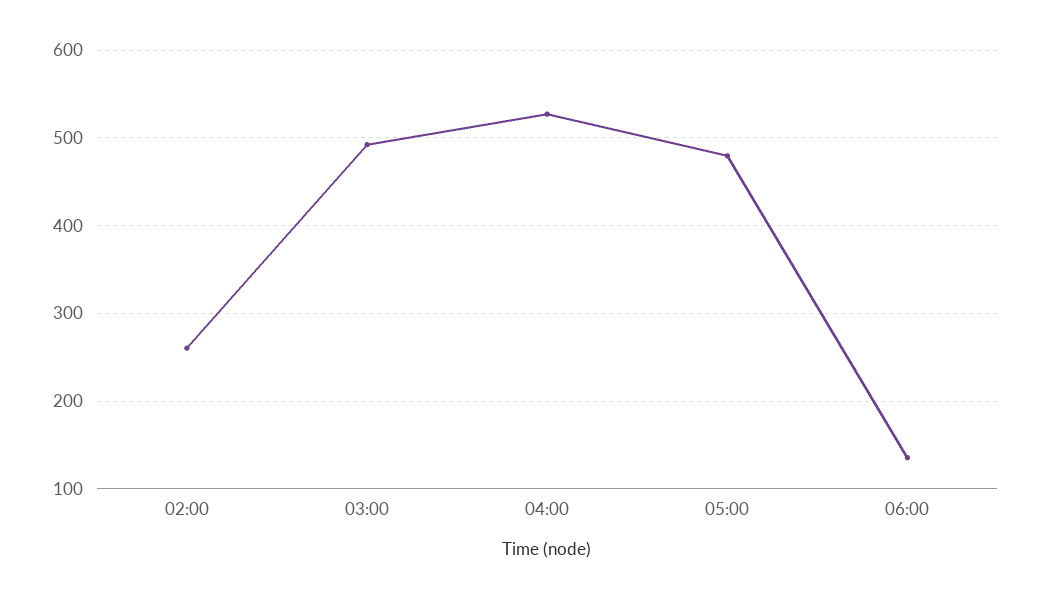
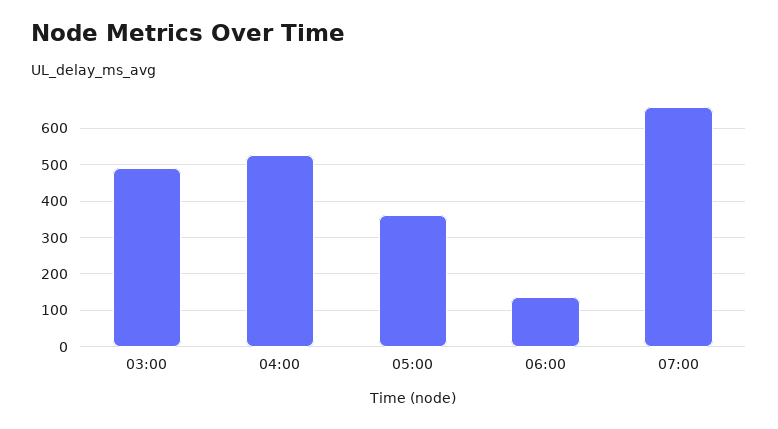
02:00: 260 -> none
05:00: 480 -> 360
07:00: none -> 660

